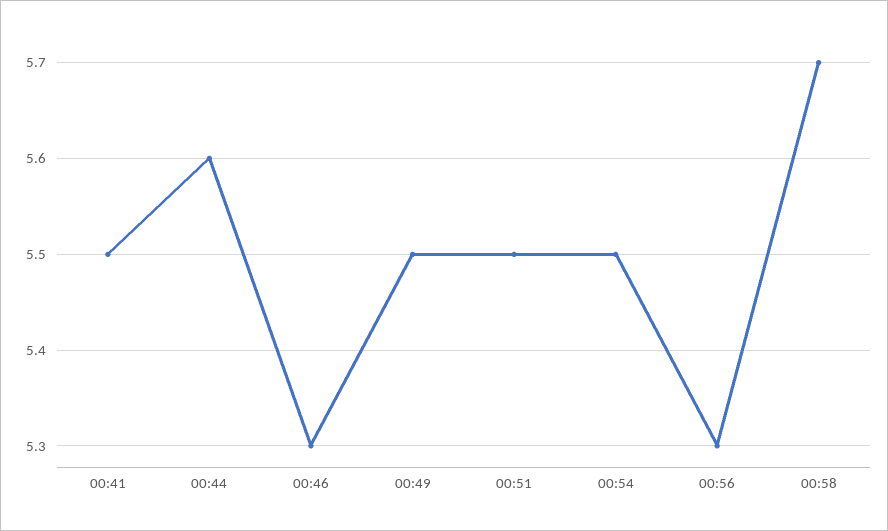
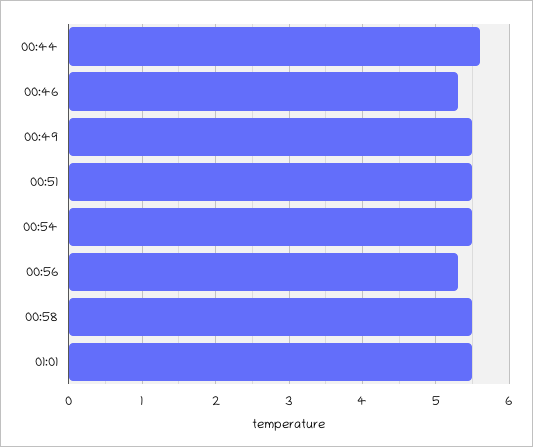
00:41: 5.5 -> none
00:58: 5.7 -> 5.5
01:01: none -> 5.5

